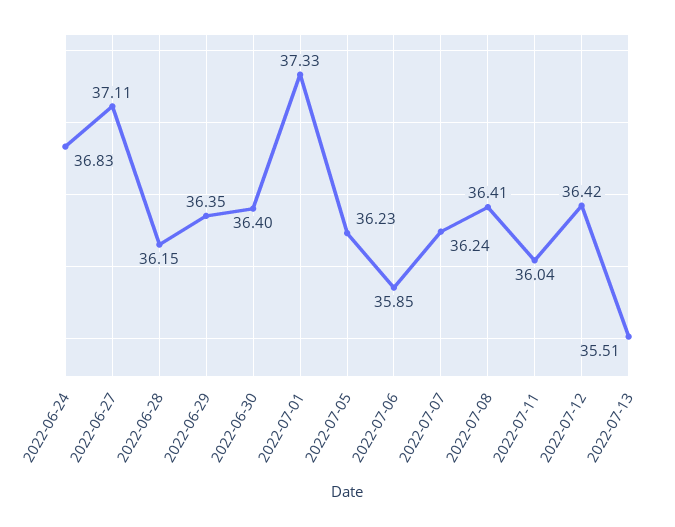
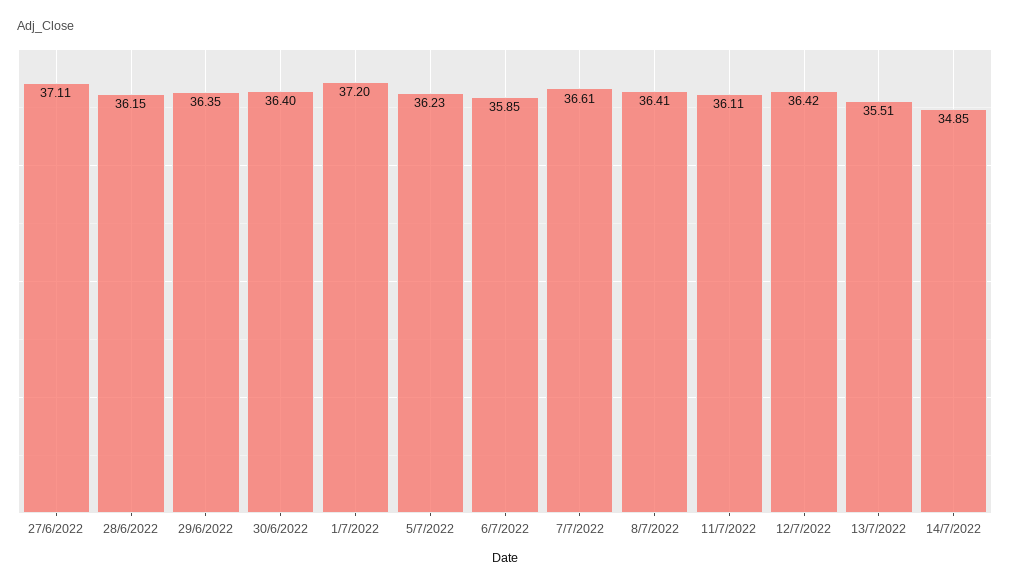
2022-06-24: 36.83 -> none
2022-07-01: 37.33 -> 37.2
2022-07-07: 36.24 -> 36.61
2022-07-11: 36.04 -> 36.11
14/7/2022: none -> 34.85

